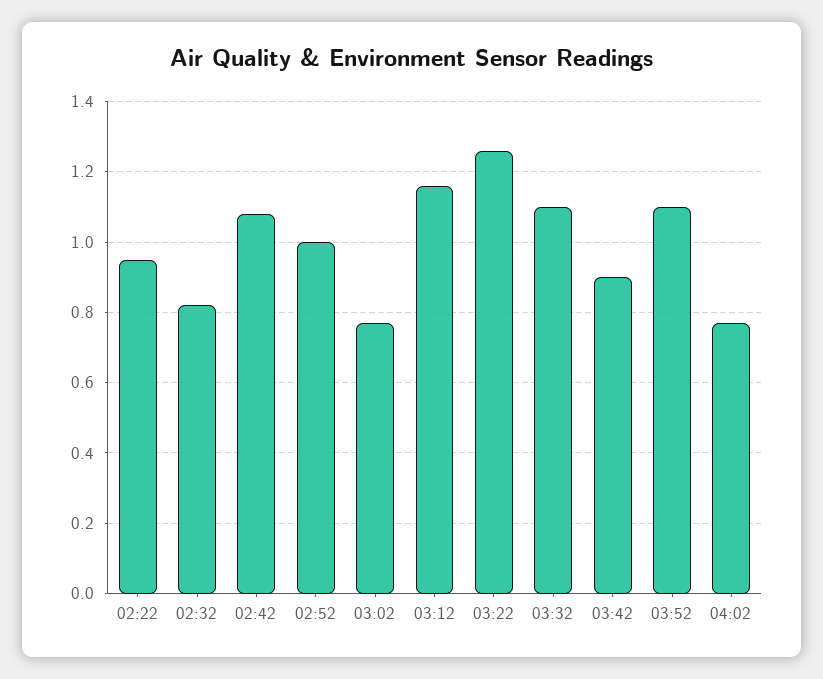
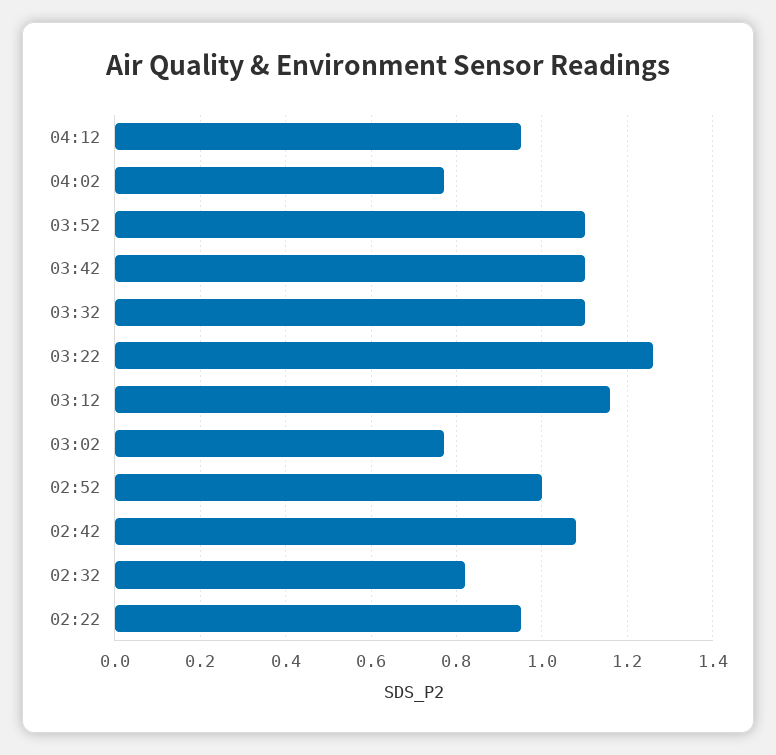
03:42: 0.9 -> 1.1
04:12: none -> 0.95

